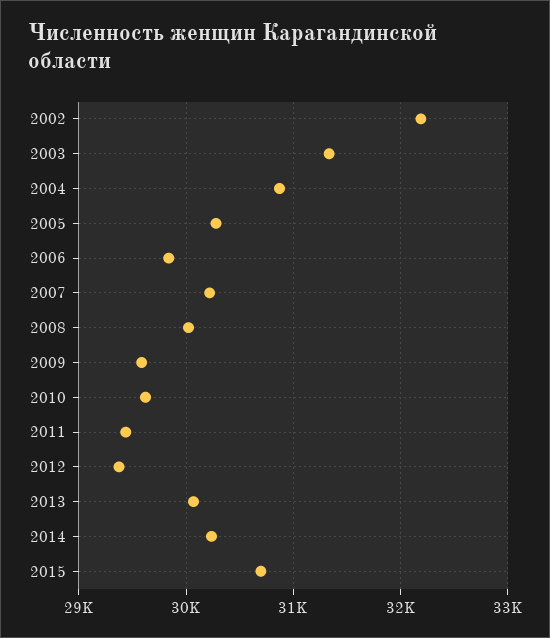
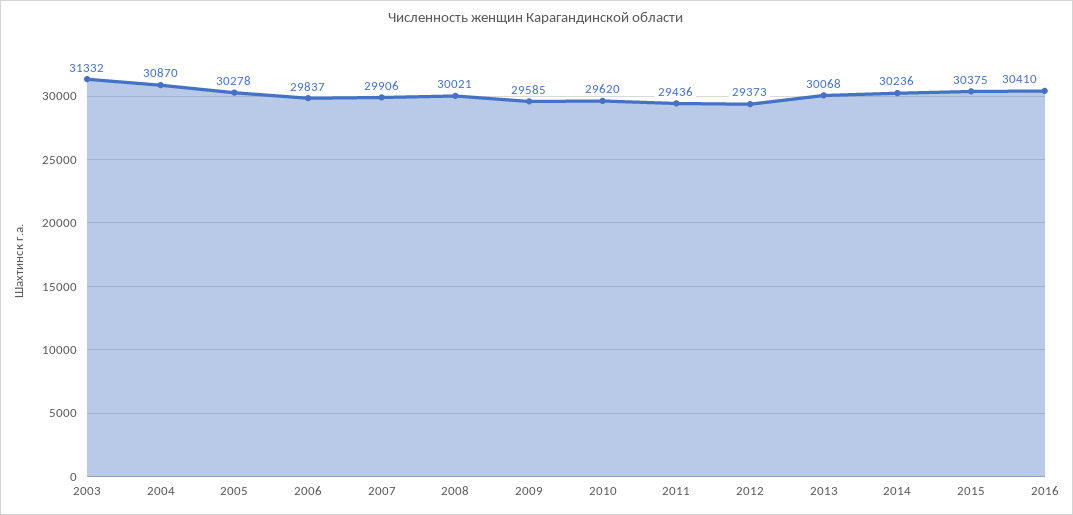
2002: 32200 -> none
2007: 30200 -> 29906
2015: 30700 -> 30375
2016: none -> 30410

